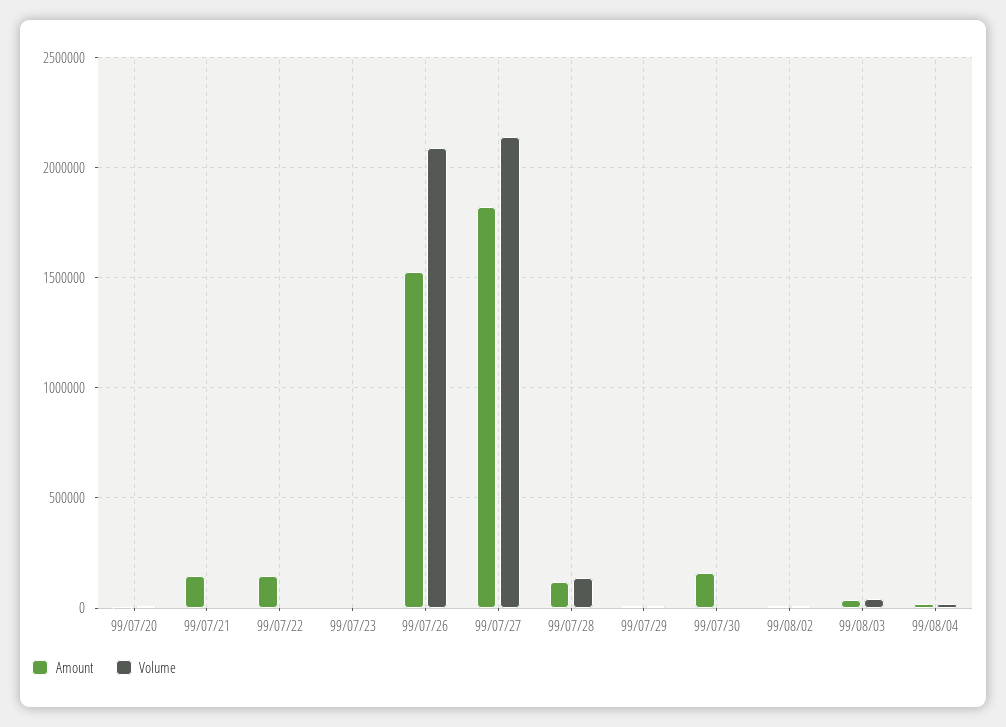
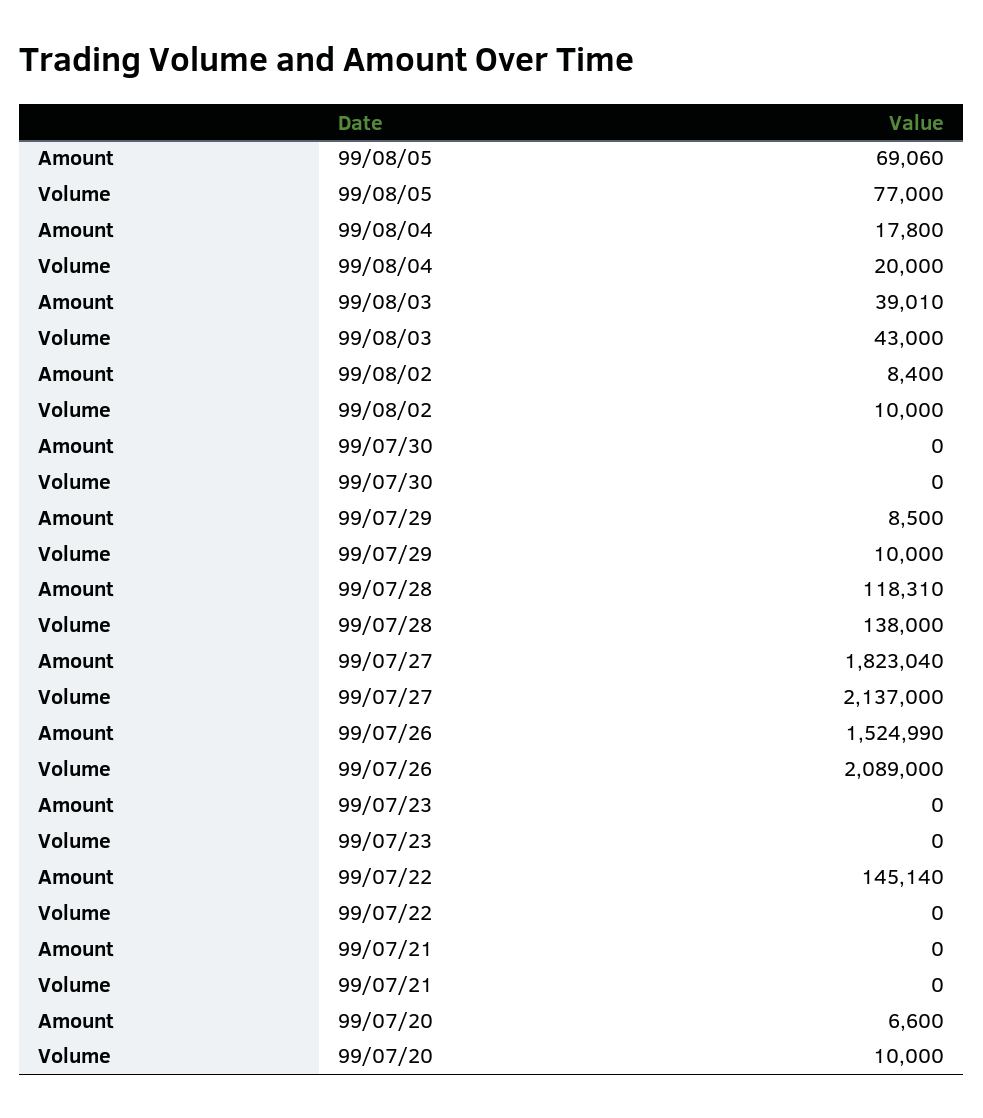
Amount, 99/07/21: 150000 -> 0
Amount, 99/07/30: 150000 -> 0
Amount, 99/08/05: none -> 69060
Volume, 99/08/05: none -> 77000

